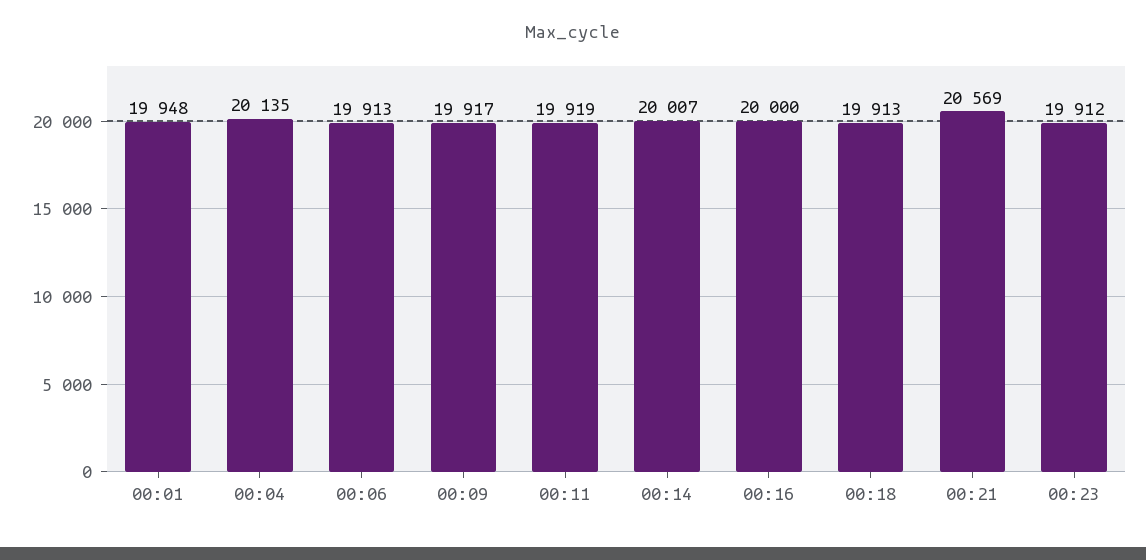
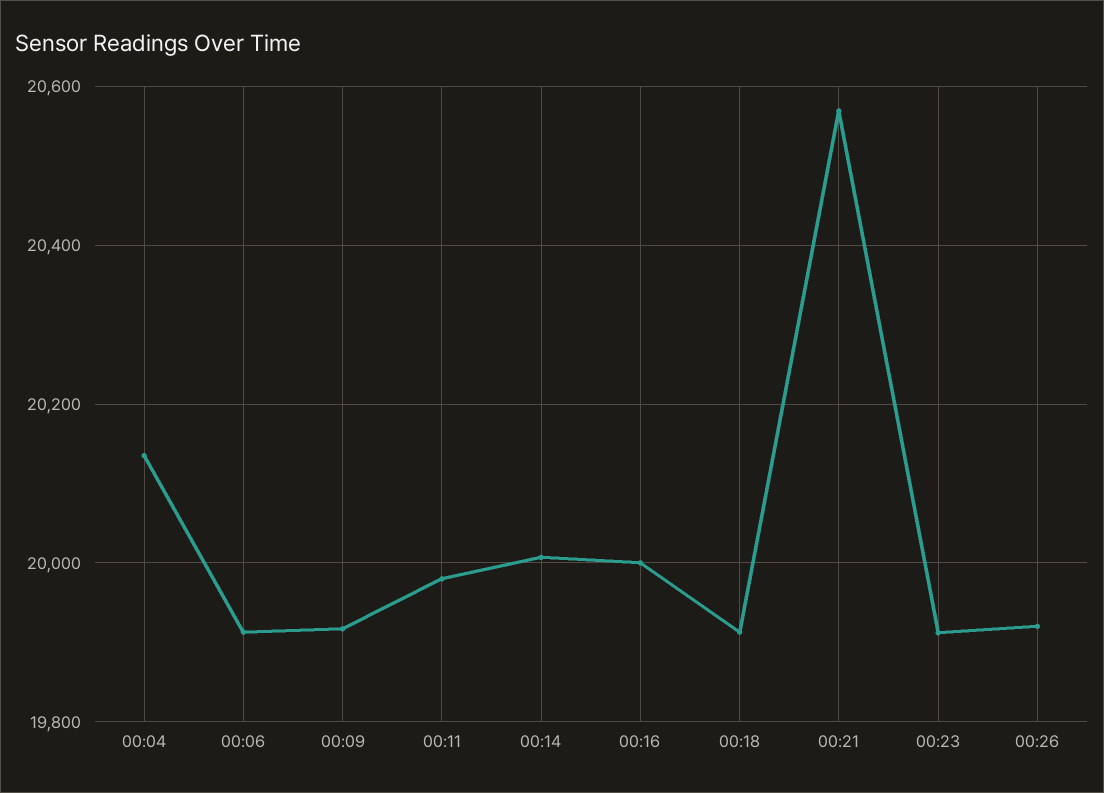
00:01: 19948 -> none
00:11: 19919 -> 19980
00:26: none -> 19920

